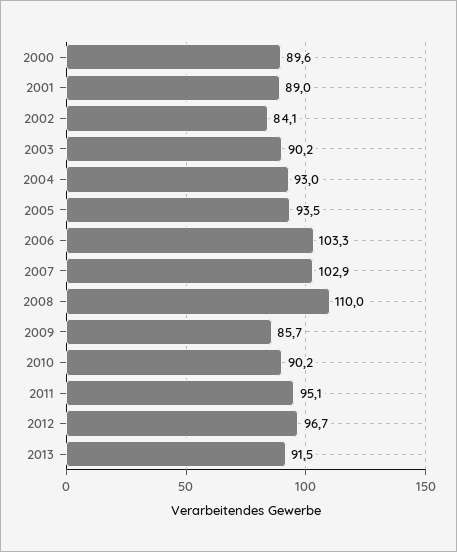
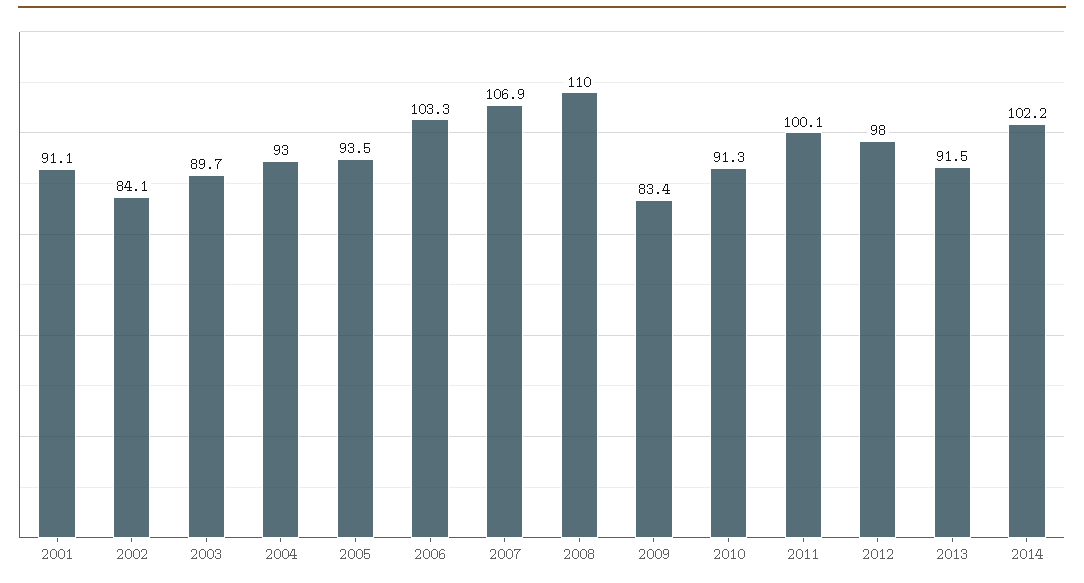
2000: 89.6 -> none
2001: 89 -> 91.1
2003: 90.2 -> 89.7
2007: 102.9 -> 106.9
2009: 85.7 -> 83.4
2010: 90.2 -> 91.3
2011: 95.1 -> 100.1
2012: 96.7 -> 98
2014: none -> 102.2

